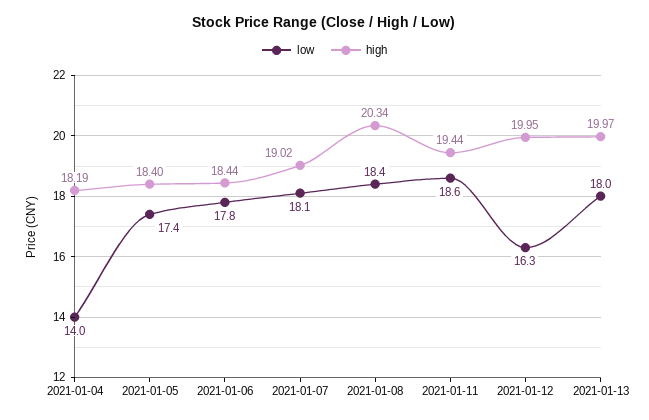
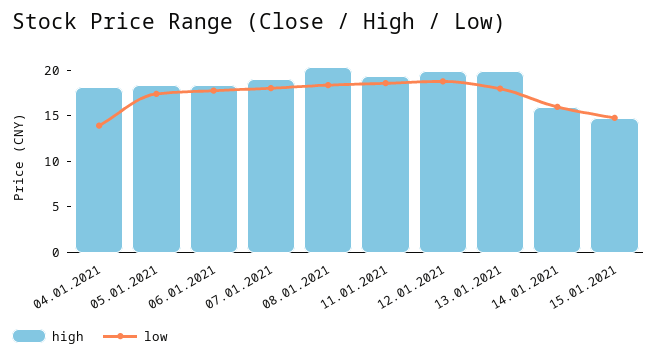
low, 2021-01-12: 16.3 -> 19
high, 14.01.2021: none -> 16
low, 14.01.2021: none -> 16
high, 15.01.2021: none -> 15
low, 15.01.2021: none -> 15

